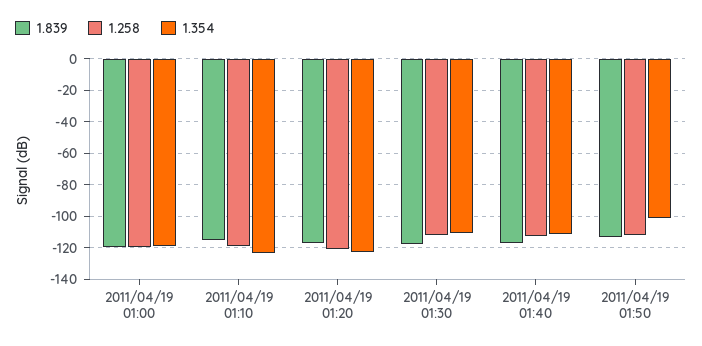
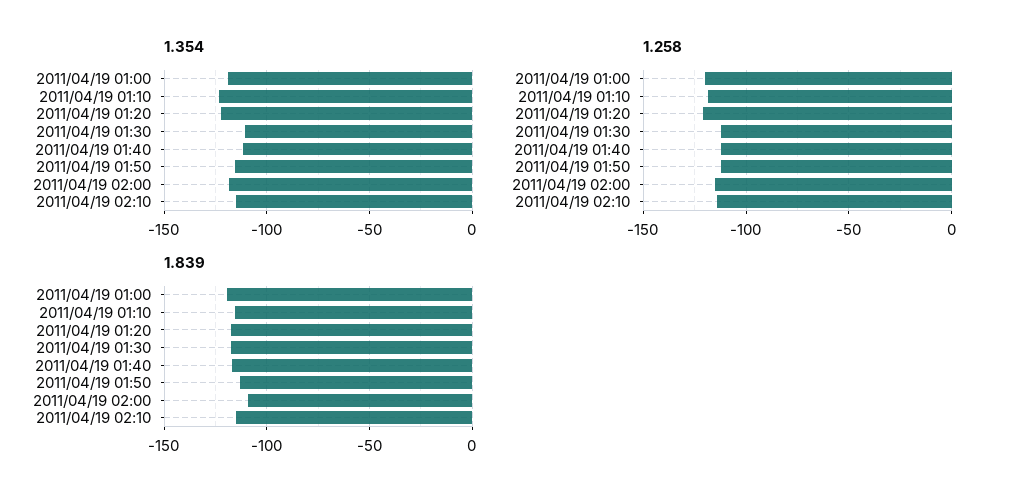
1.354, 2011/04/19 01:50: -100 -> -115
1.354, 2011/04/19 02:00: none -> -120
1.354, 2011/04/19 02:10: none -> -115
1.258, 2011/04/19 02:00: none -> -115
1.258, 2011/04/19 02:10: none -> -115
1.839, 2011/04/19 02:00: none -> -110
1.839, 2011/04/19 02:10: none -> -115

